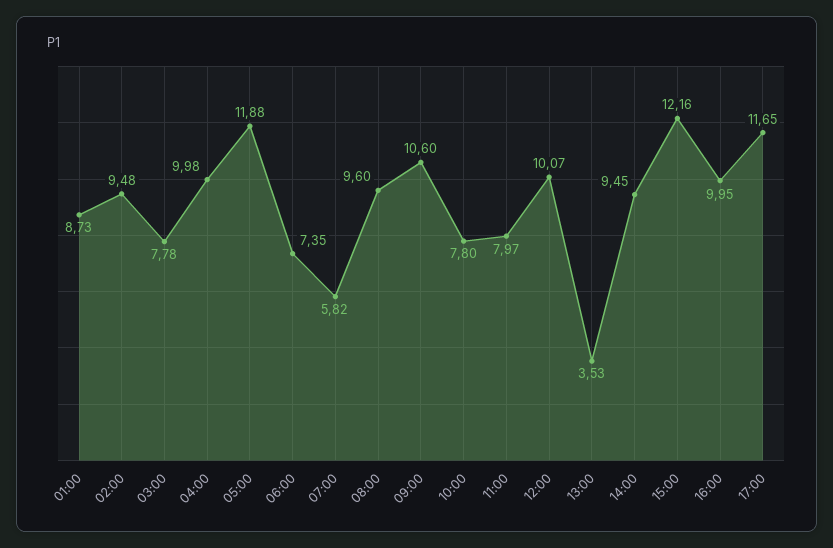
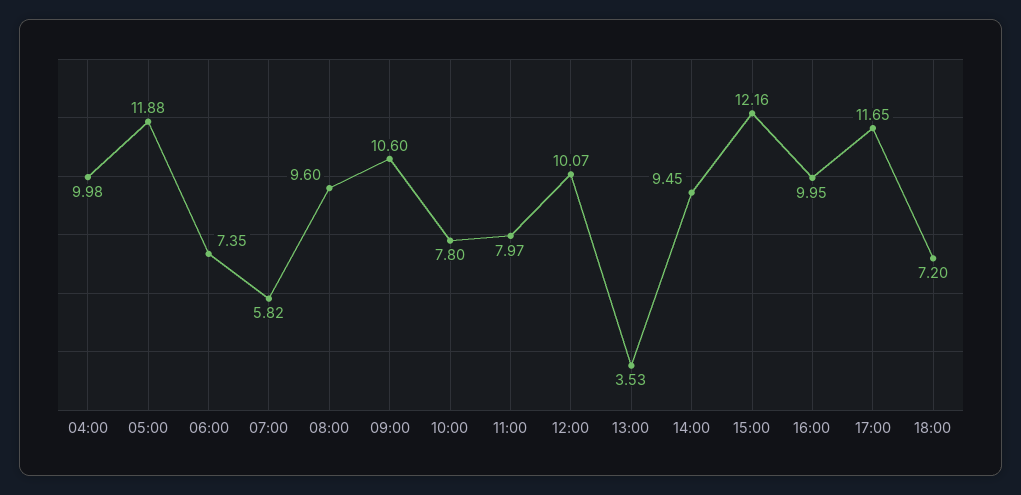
01:00: 8.73 -> none
02:00: 9.48 -> none
03:00: 7.78 -> none
18:00: none -> 7.2

